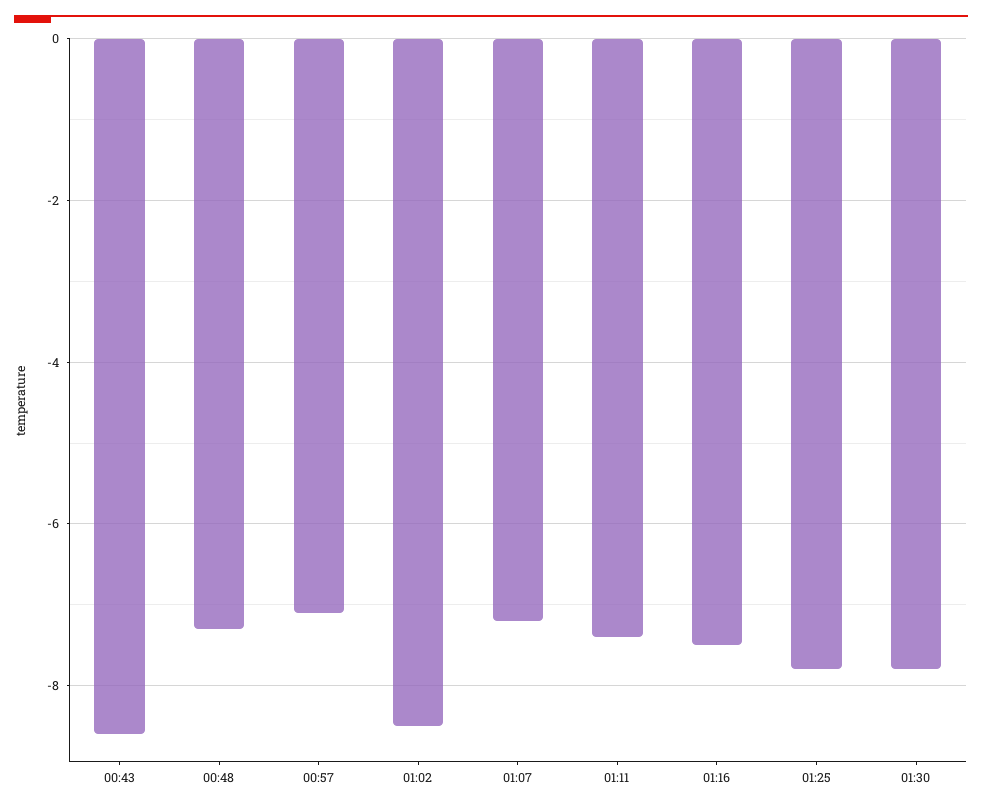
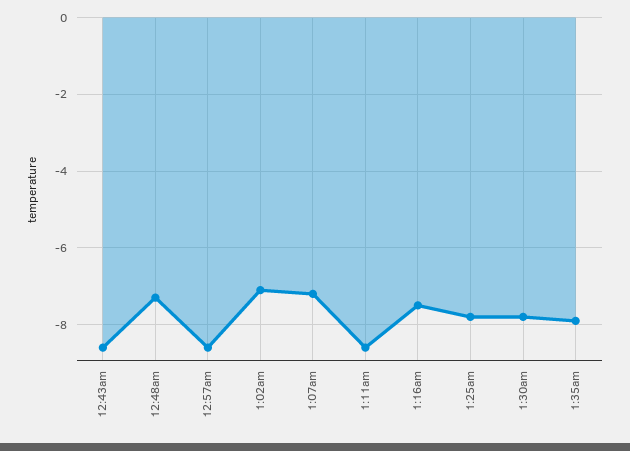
00:57: -7 -> -8.5
01:02: -8.5 -> -7
01:11: -7.5 -> -8.5
1:35am: none -> -8

